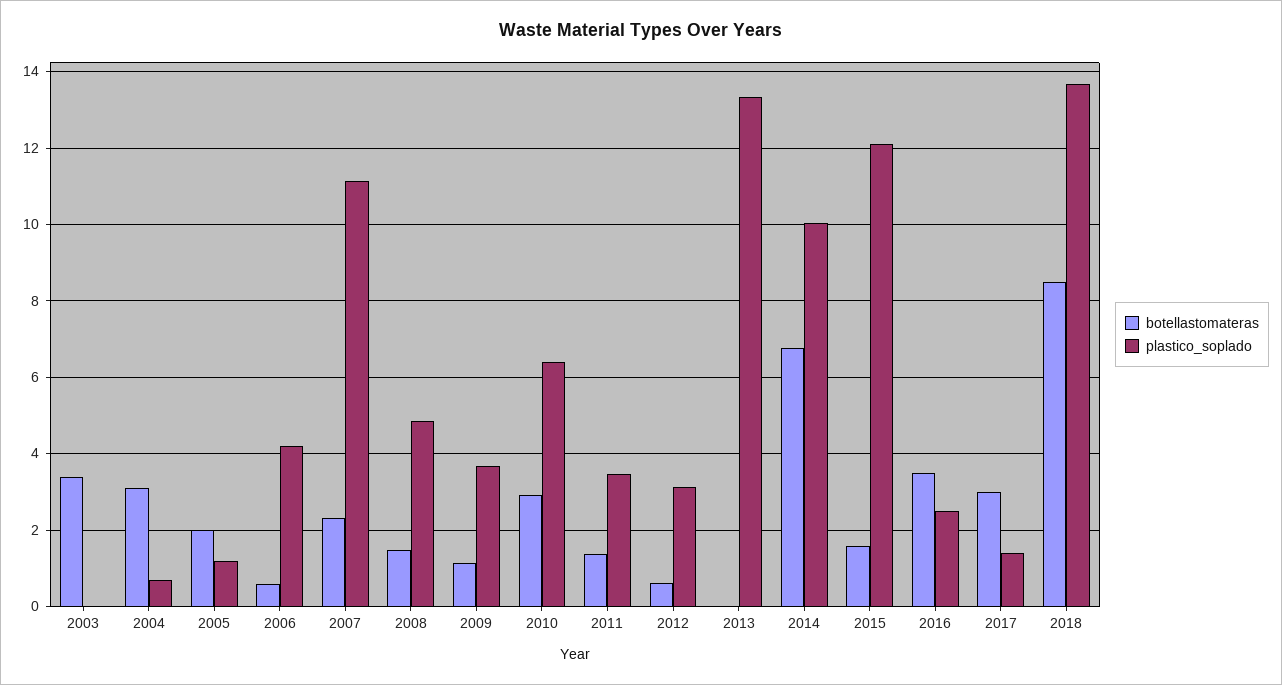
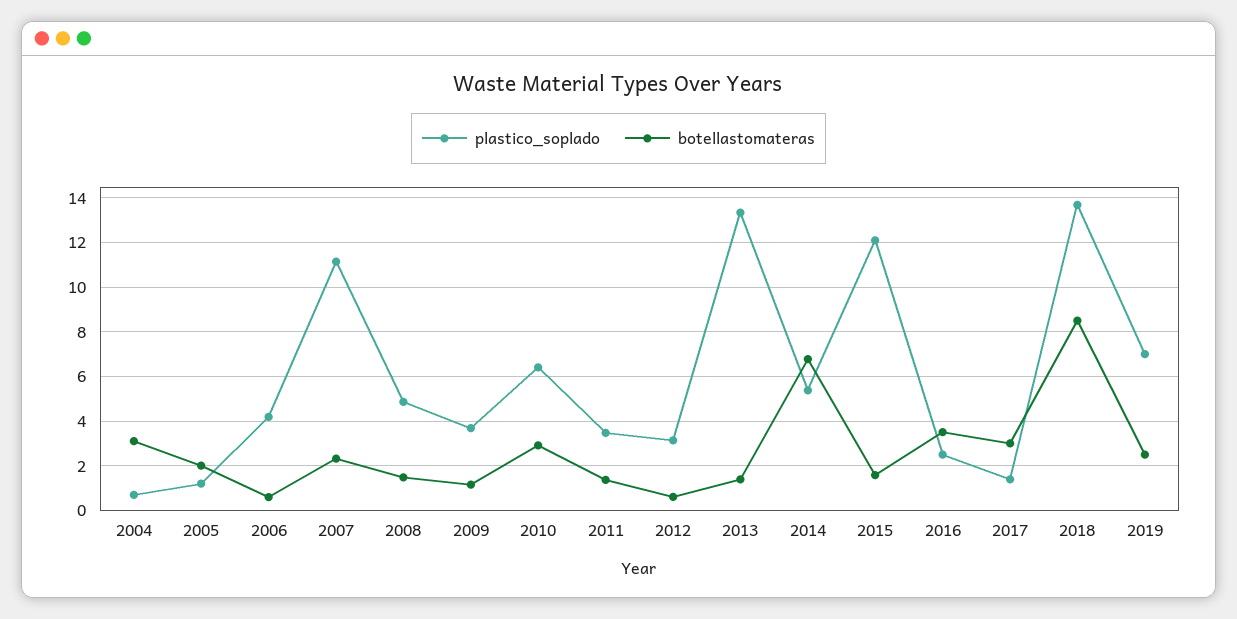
botellastomateras, 2003: 3.4 -> none
plastico_soplado, 2003: 0 -> none
botellastomateras, 2013: 0 -> 1.5
plastico_soplado, 2014: 10 -> 5.5
plastico_soplado, 2019: none -> 7
botellastomateras, 2019: none -> 2.5

